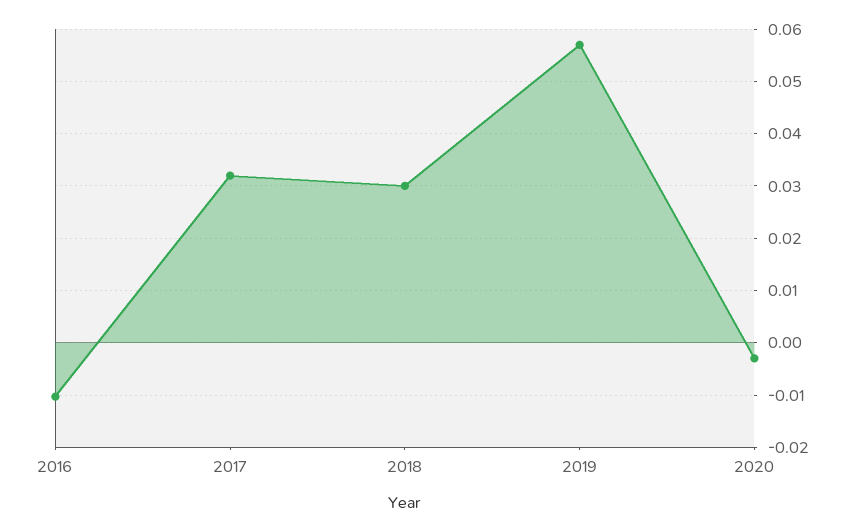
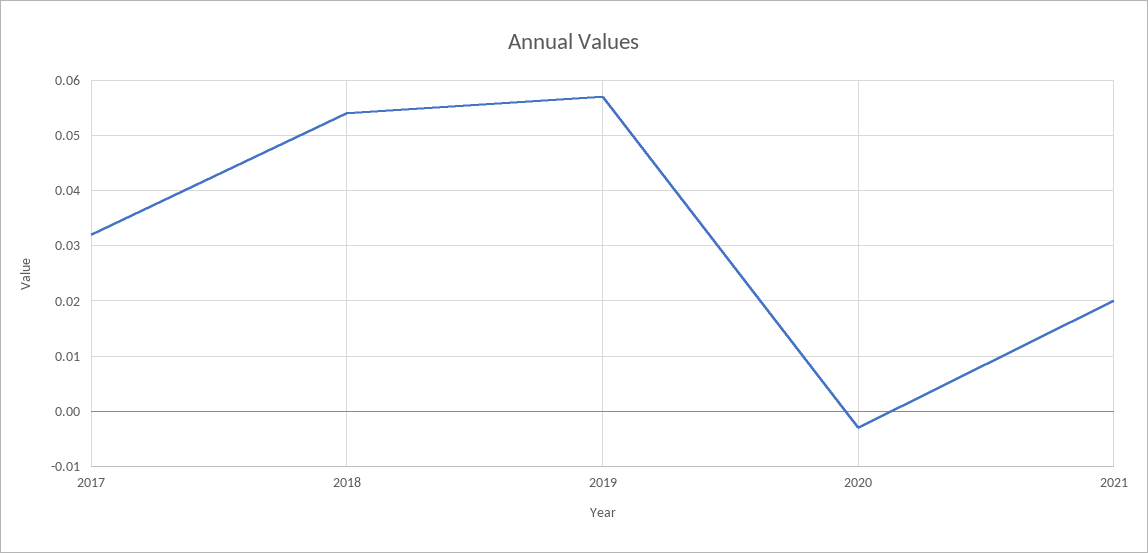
2016: -0.01 -> none
2018: 0.03 -> 0.055
2021: none -> 0.02

